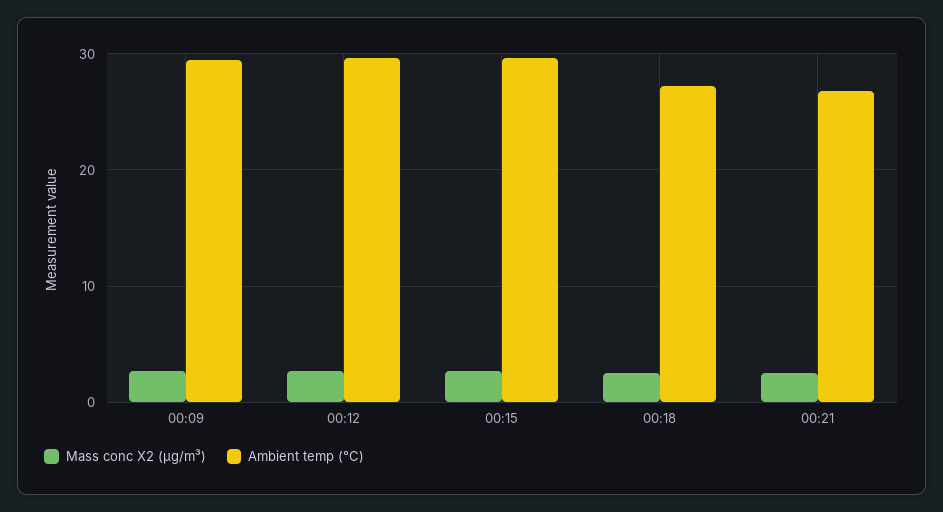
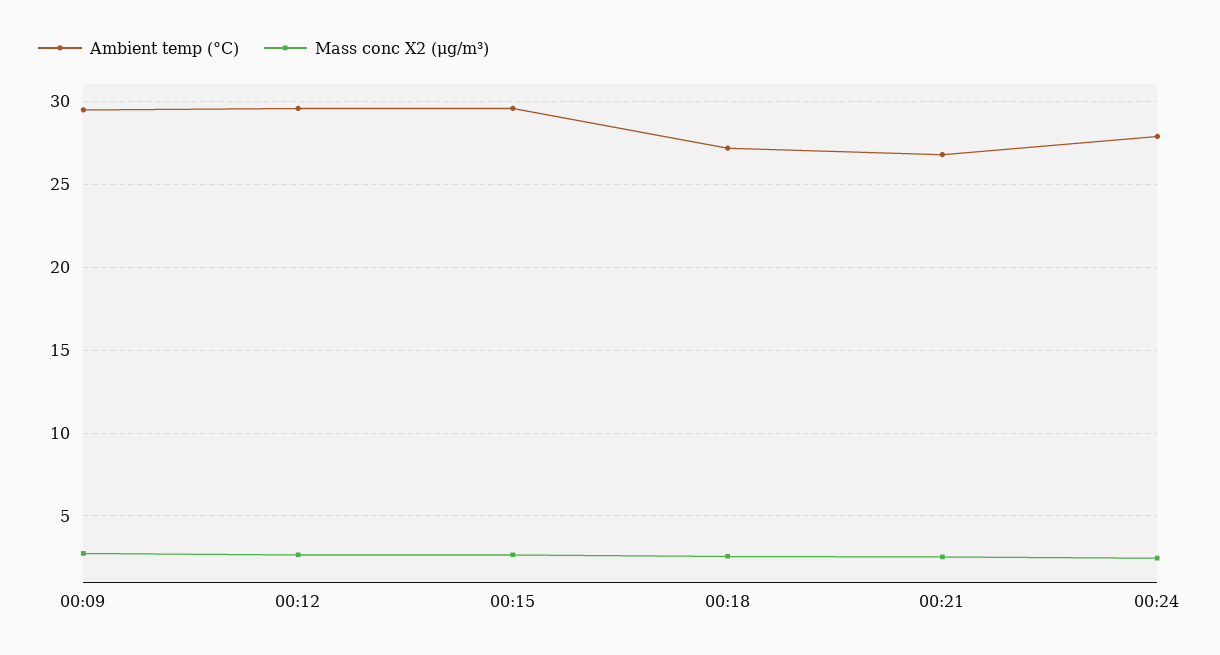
Ambient temp (°C), 00:24: none -> 28
Mass conc X2 (μg/m³), 00:24: none -> 2.5

